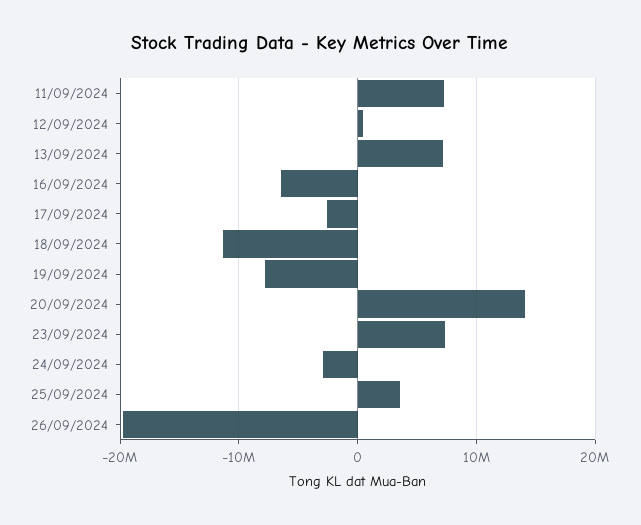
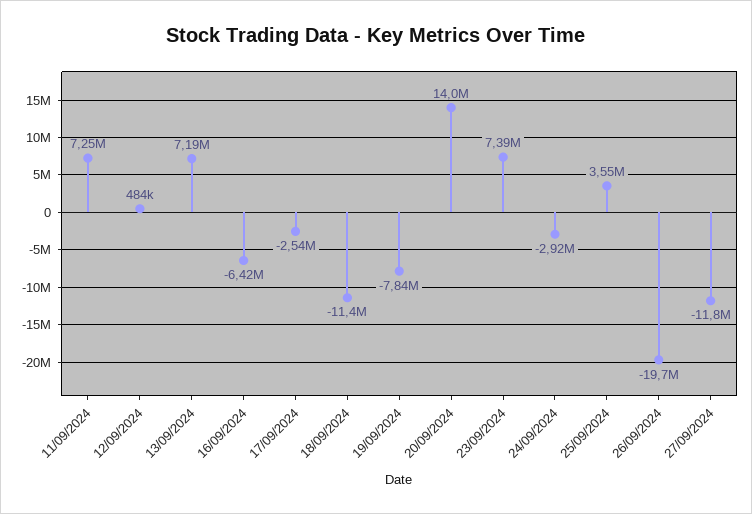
27/09/2024: none -> -11800000

